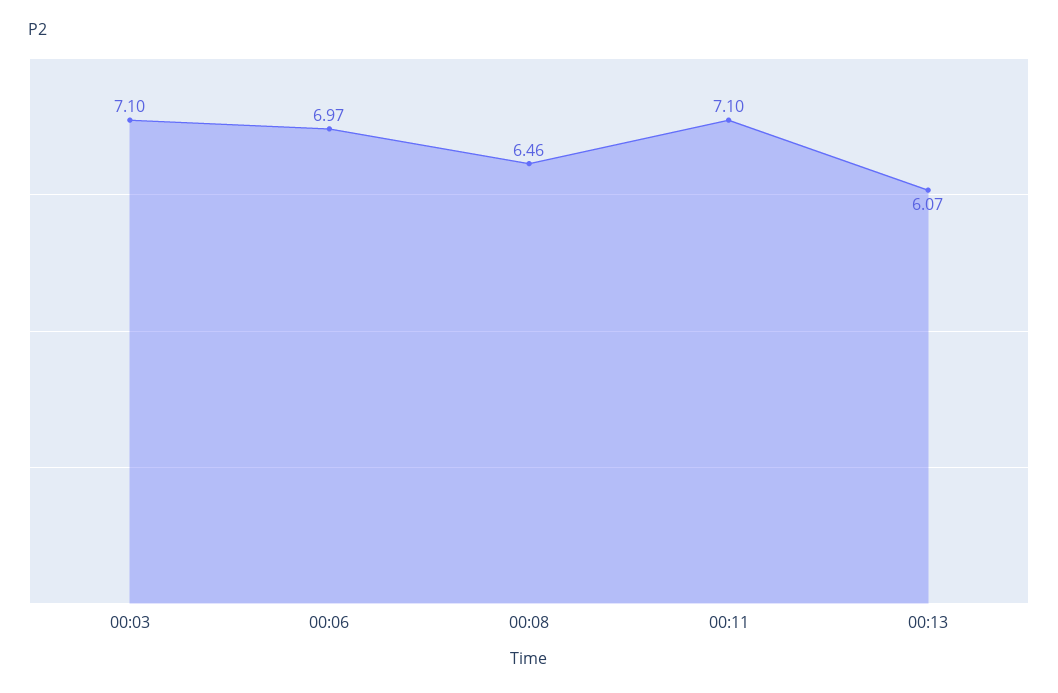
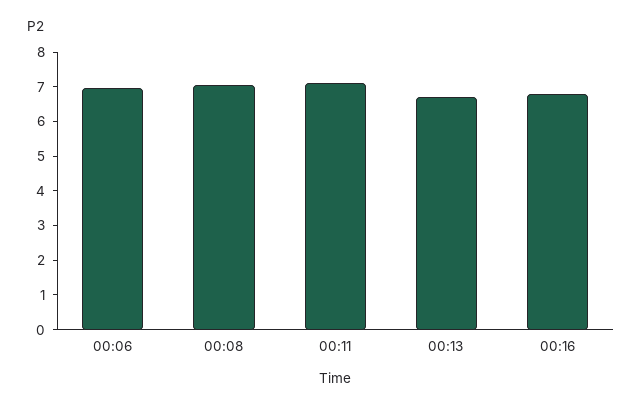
00:03: 7.1 -> none
00:08: 6.46 -> 7
00:13: 6.07 -> 6.75
00:16: none -> 6.75

